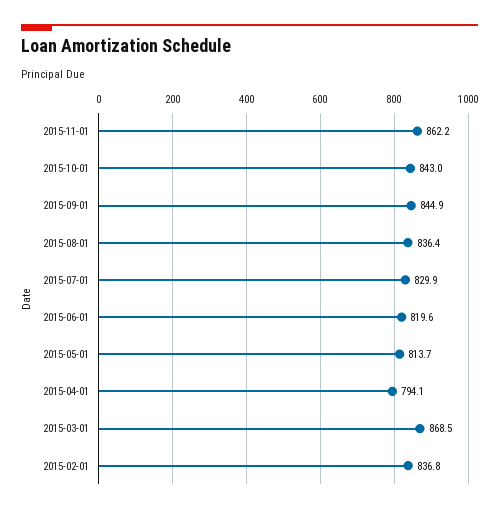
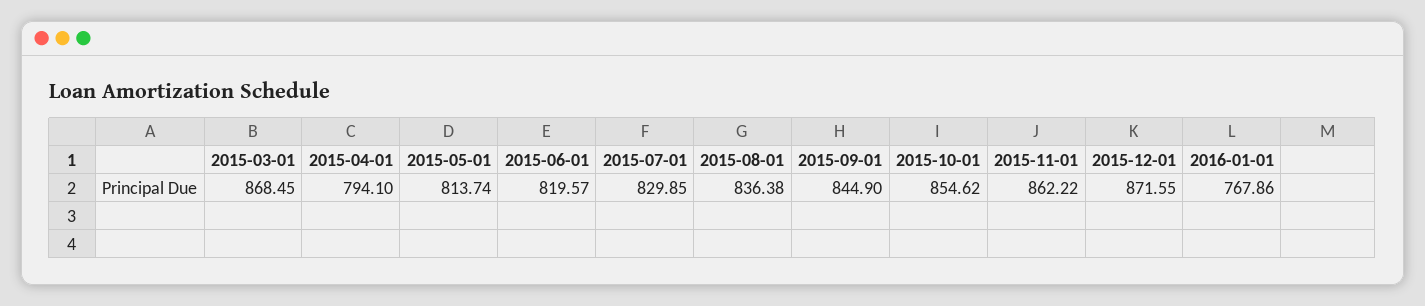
2015-10-01: 843 -> 854.62
2015-02-01: 836.8 -> none
2015-12-01: none -> 871.55
2016-01-01: none -> 767.86

